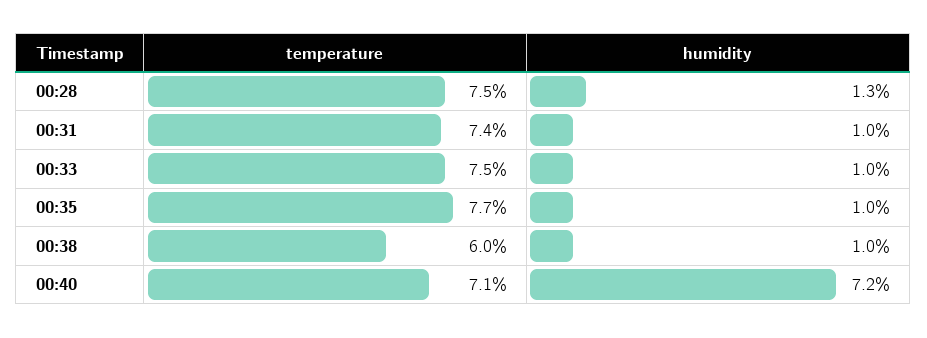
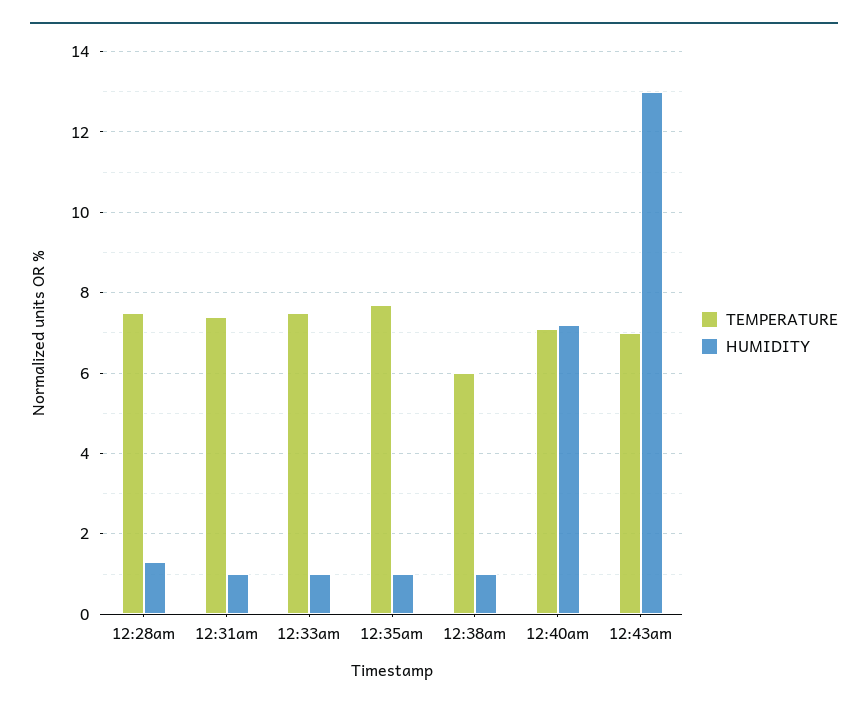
temperature, 12:43am: none -> 7
humidity, 12:43am: none -> 13

